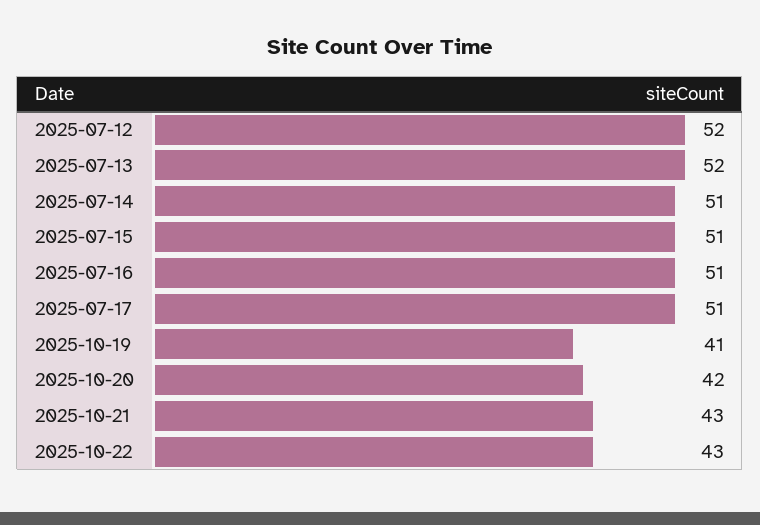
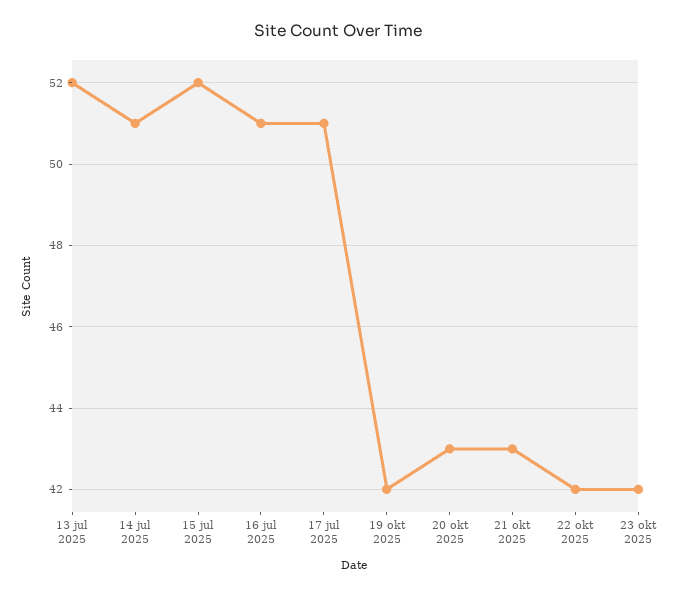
2025-07-12: 52 -> none
2025-07-15: 51 -> 52
2025-10-19: 41 -> 42
2025-10-20: 42 -> 43
2025-10-22: 43 -> 42
23 okt 2025: none -> 42

